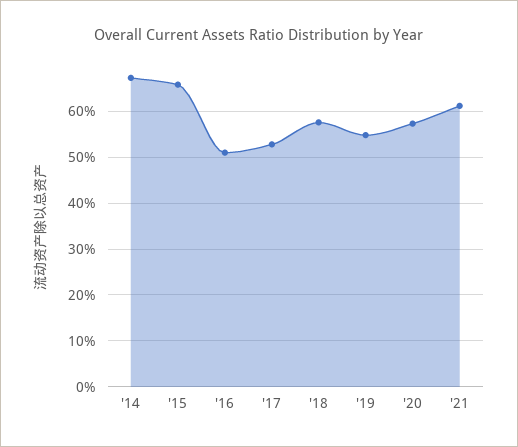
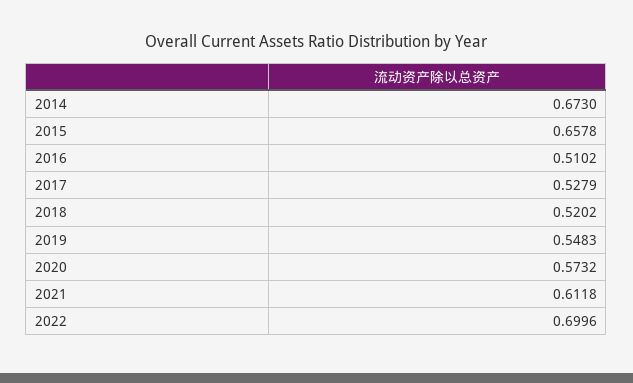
'18: 0.58 -> 0.5202
2022: none -> 0.6996

